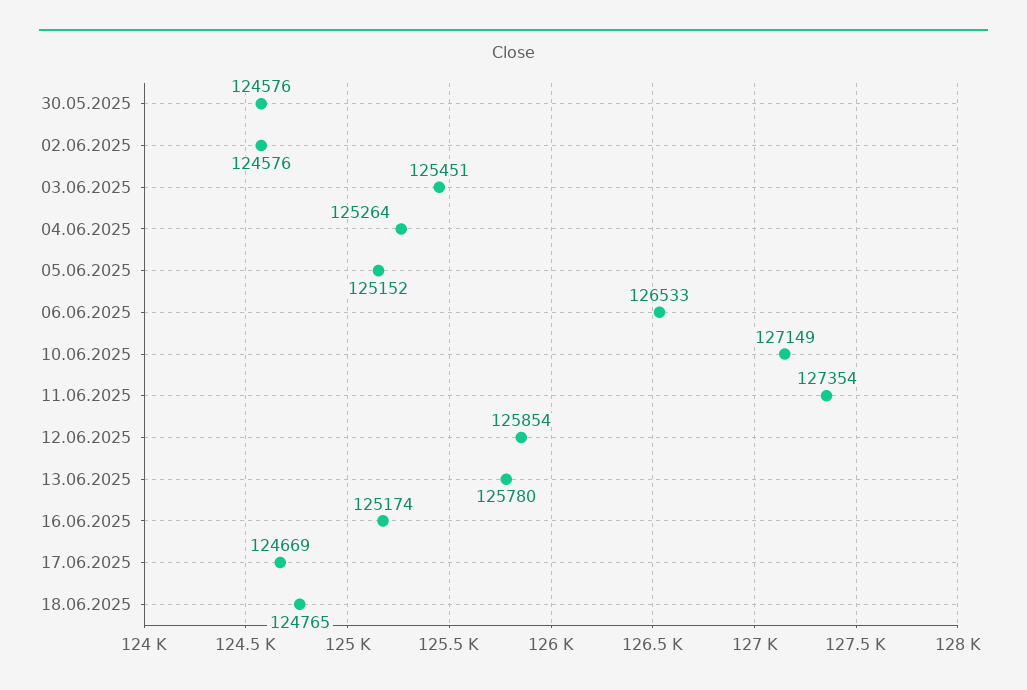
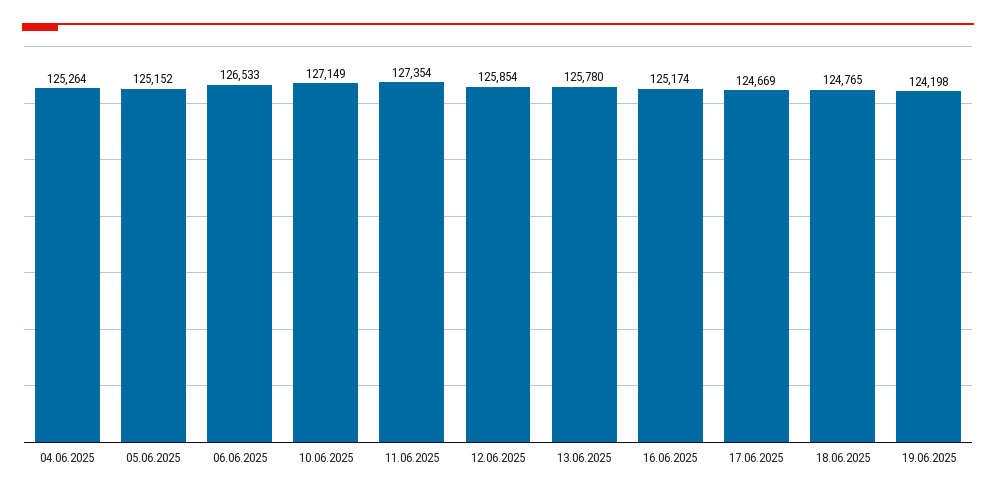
30.05.2025: 124576 -> none
02.06.2025: 124576 -> none
03.06.2025: 125451 -> none
19.06.2025: none -> 124198

